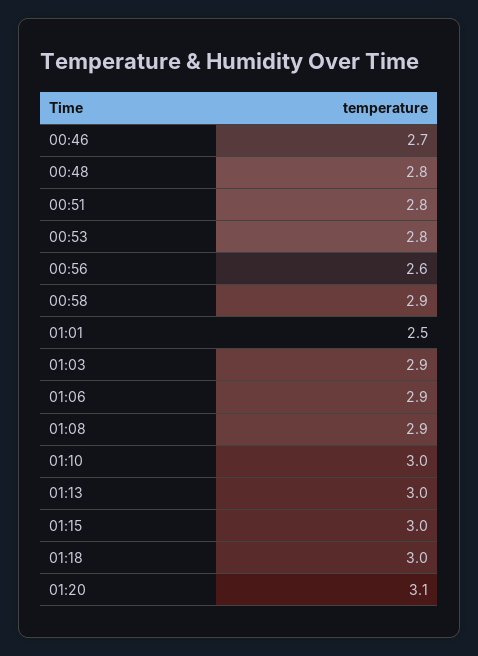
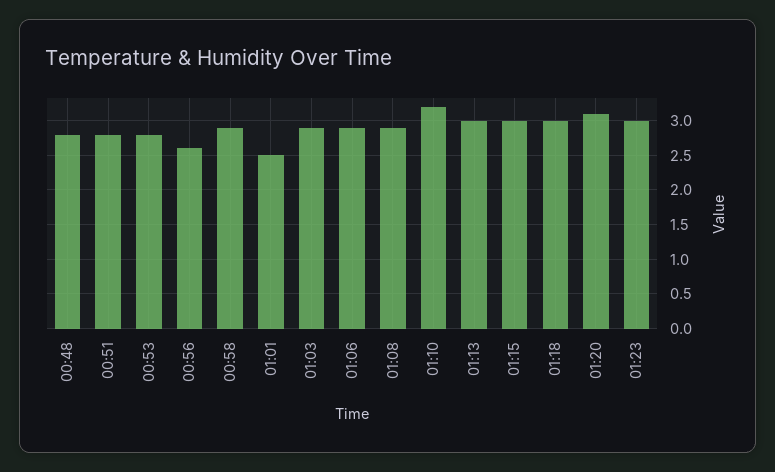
00:46: 2.7 -> none
01:10: 3 -> 3.2
01:23: none -> 3

